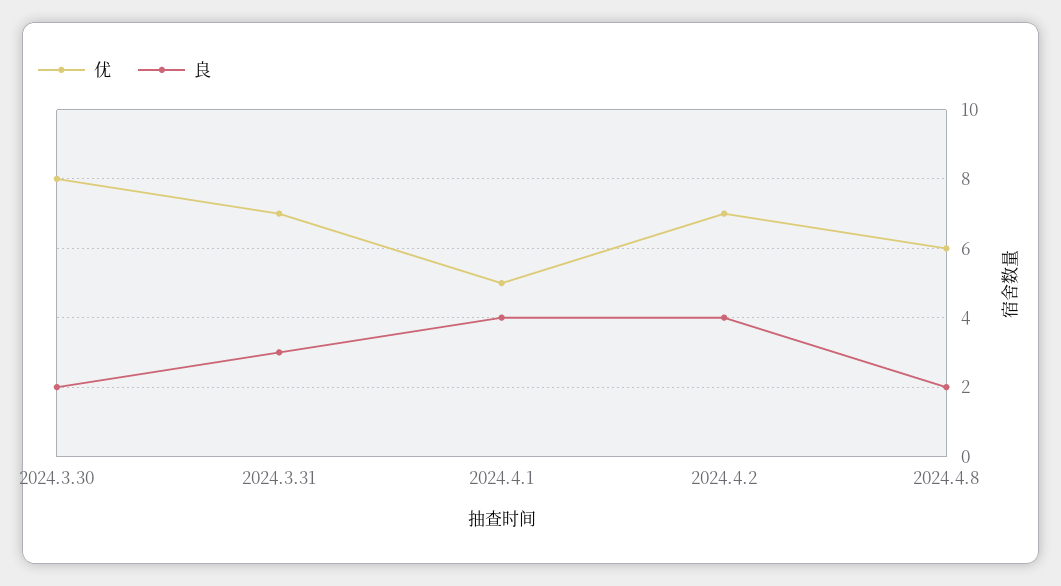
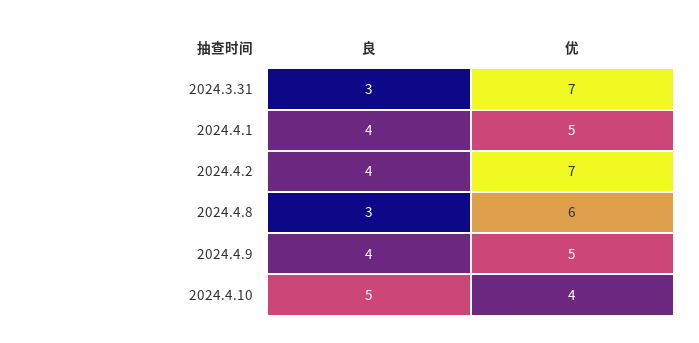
优, 2024.3.30: 8 -> none
良, 2024.3.30: 2 -> none
良, 2024.4.8: 2 -> 3
良, 2024.4.9: none -> 4
优, 2024.4.9: none -> 5
良, 2024.4.10: none -> 5
优, 2024.4.10: none -> 4

